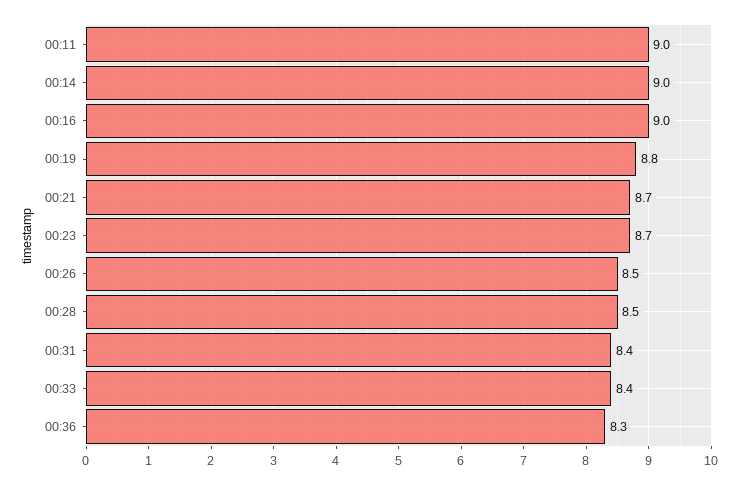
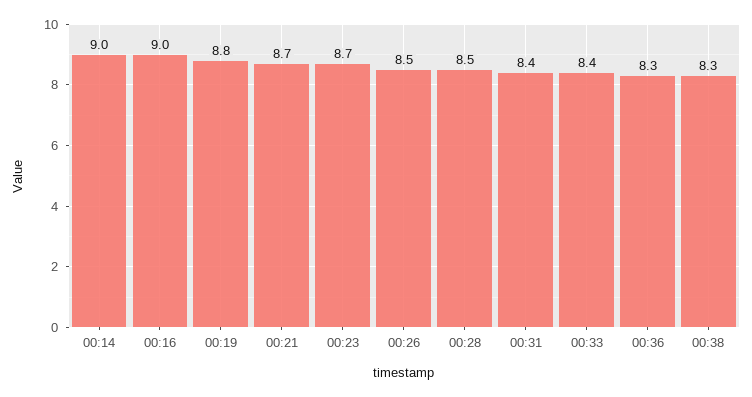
00:11: 9 -> none
00:38: none -> 8.3

